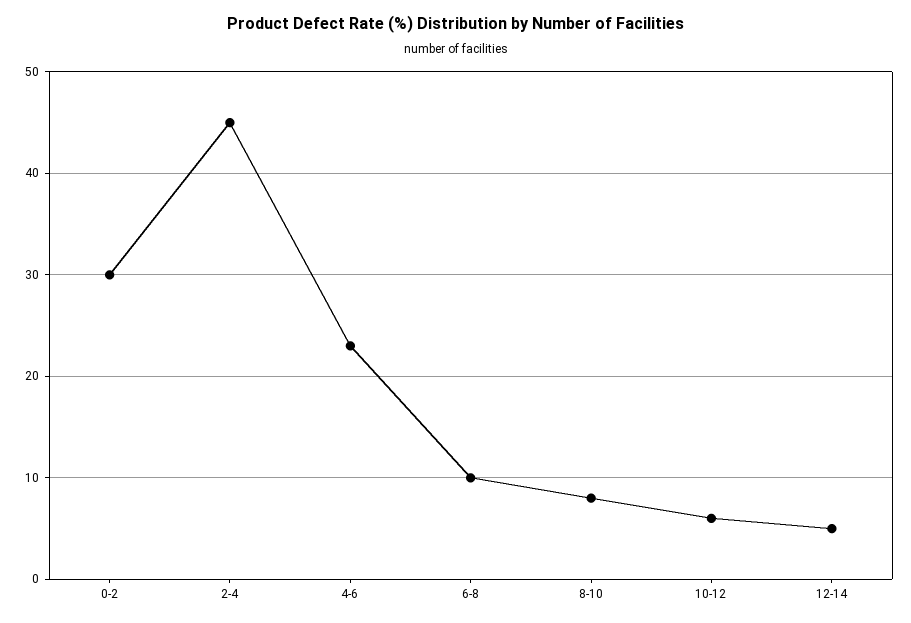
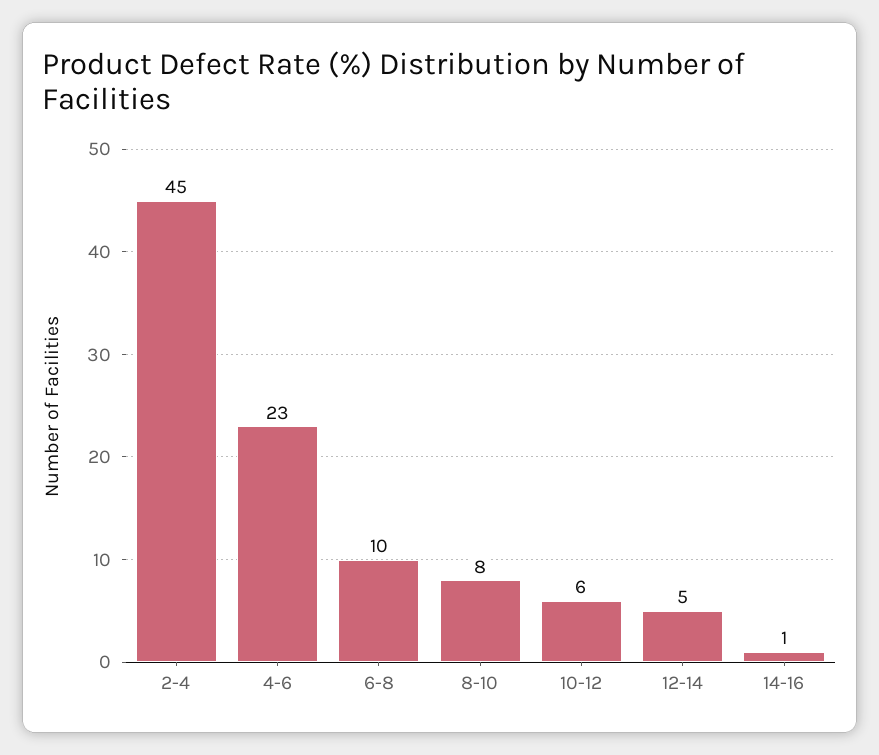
0-2: 30 -> none
14-16: none -> 1

